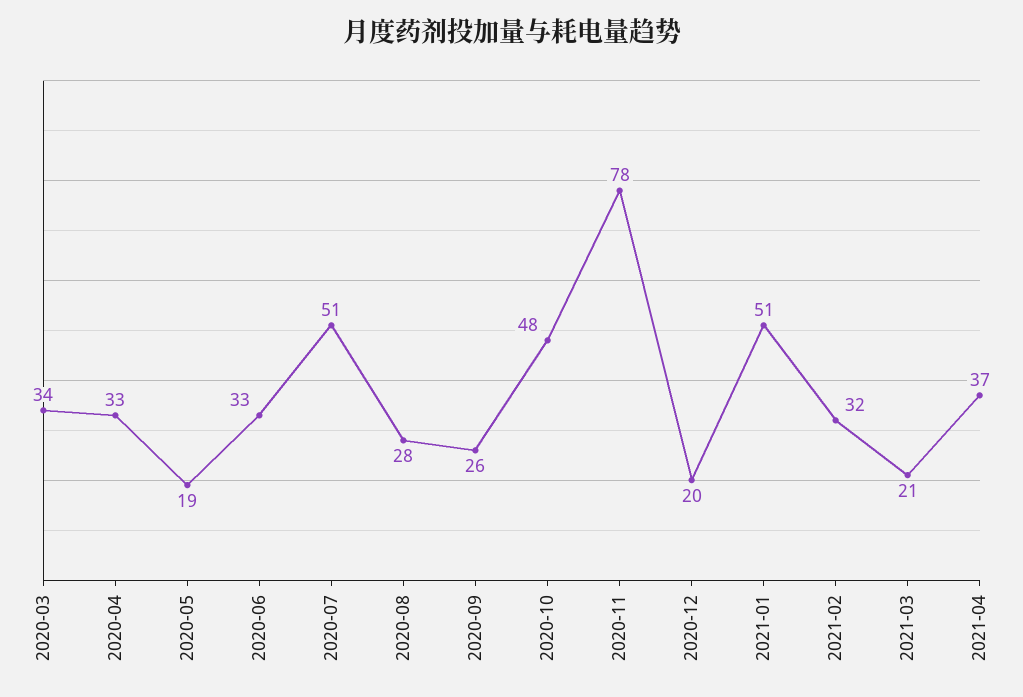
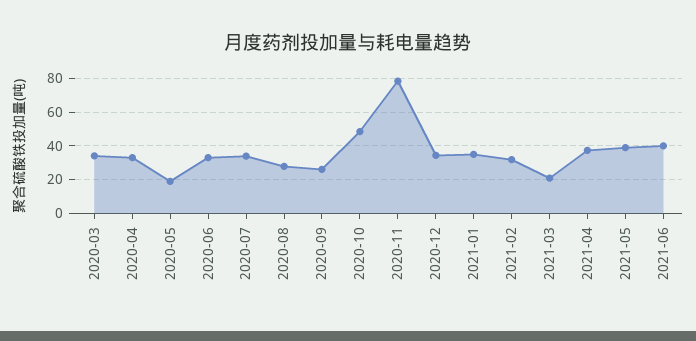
2020-07: 51 -> 35
2020-12: 20 -> 35
2021-01: 51 -> 35
2021-05: none -> 40
2021-06: none -> 40

